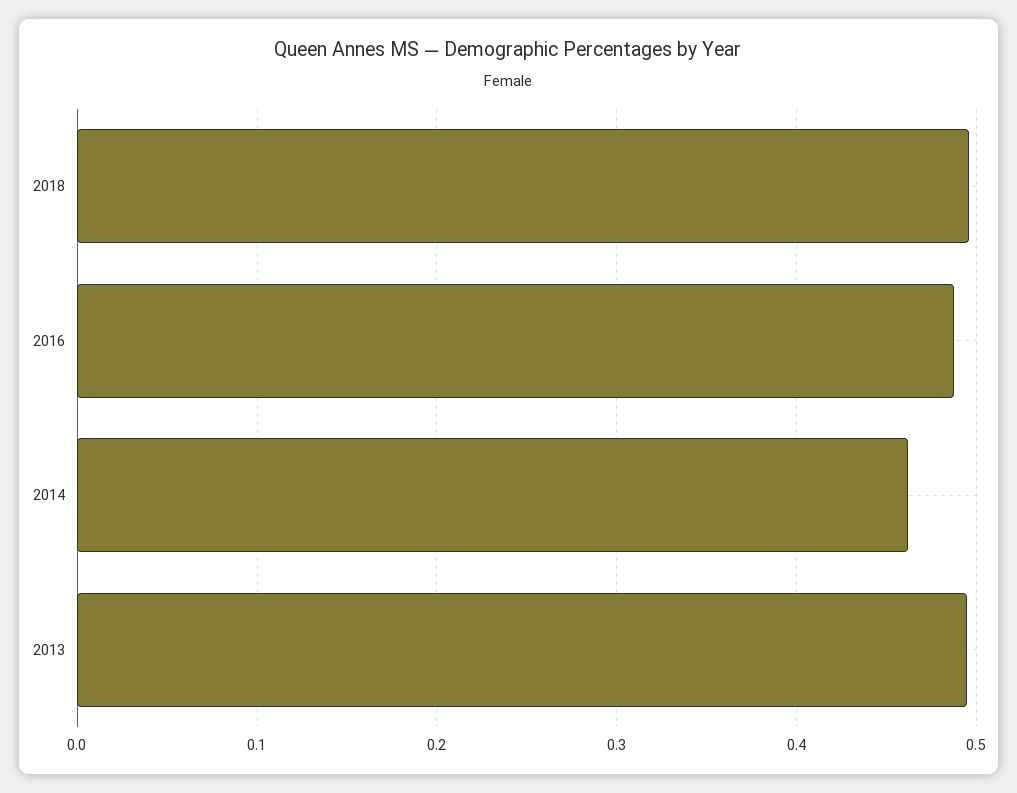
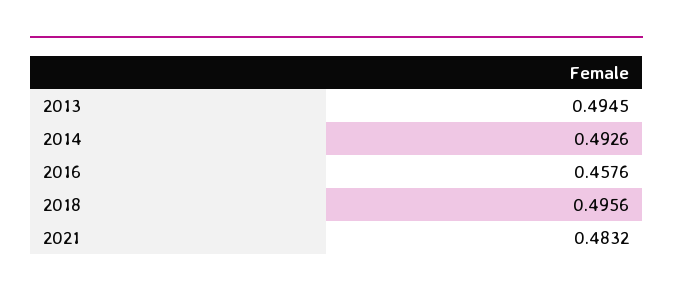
2016: 0.49 -> 0.4576
2014: 0.46 -> 0.4926
2021: none -> 0.4832

